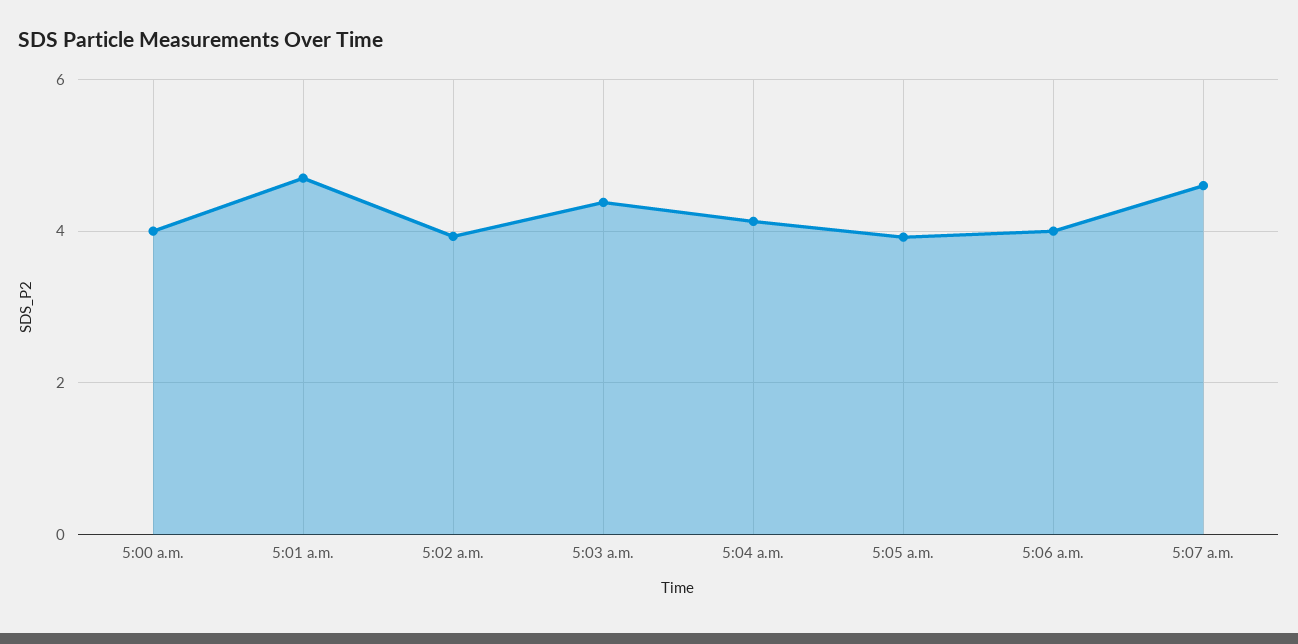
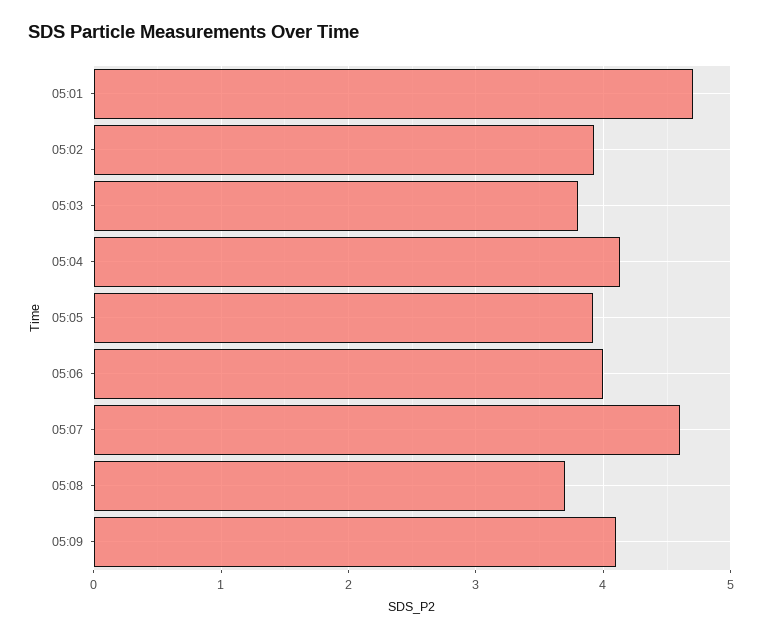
5:00 a.m.: 4 -> none
5:03 a.m.: 4.4 -> 3.8
05:08: none -> 3.7
05:09: none -> 4.1

